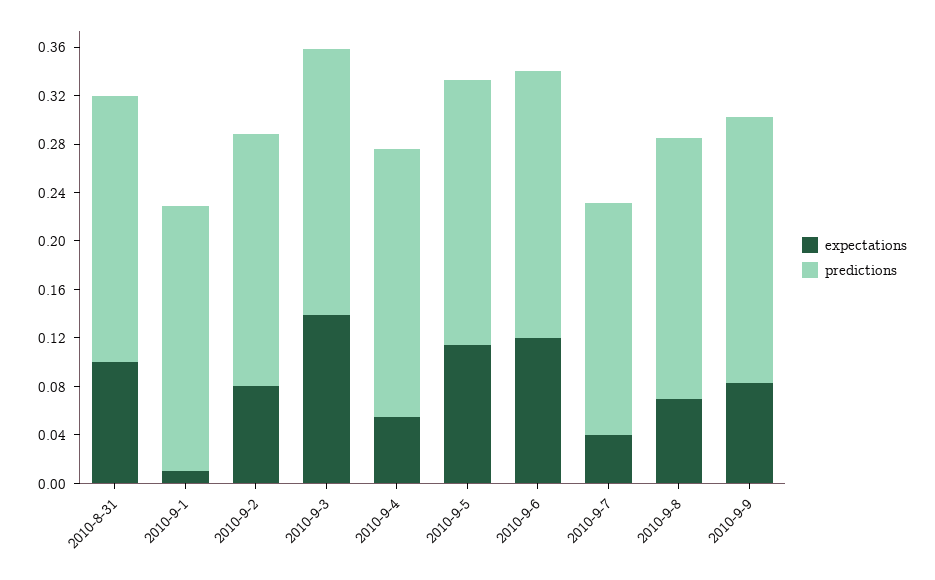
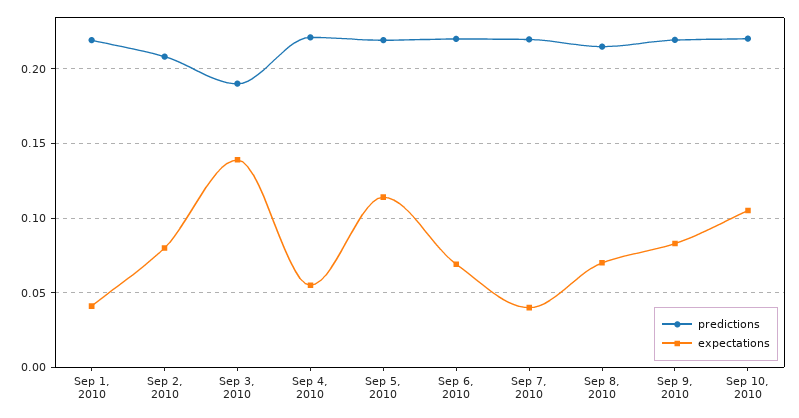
expectations, 2010-8-31: 0.1 -> none
predictions, 2010-8-31: 0.22 -> none
expectations, 2010-9-1: 0.01 -> 0.04
predictions, 2010-9-3: 0.22 -> 0.19
expectations, 2010-9-6: 0.12 -> 0.07
predictions, 2010-9-7: 0.19 -> 0.22
predictions, Sep 10, 2010: none -> 0.22
expectations, Sep 10, 2010: none -> 0.105

